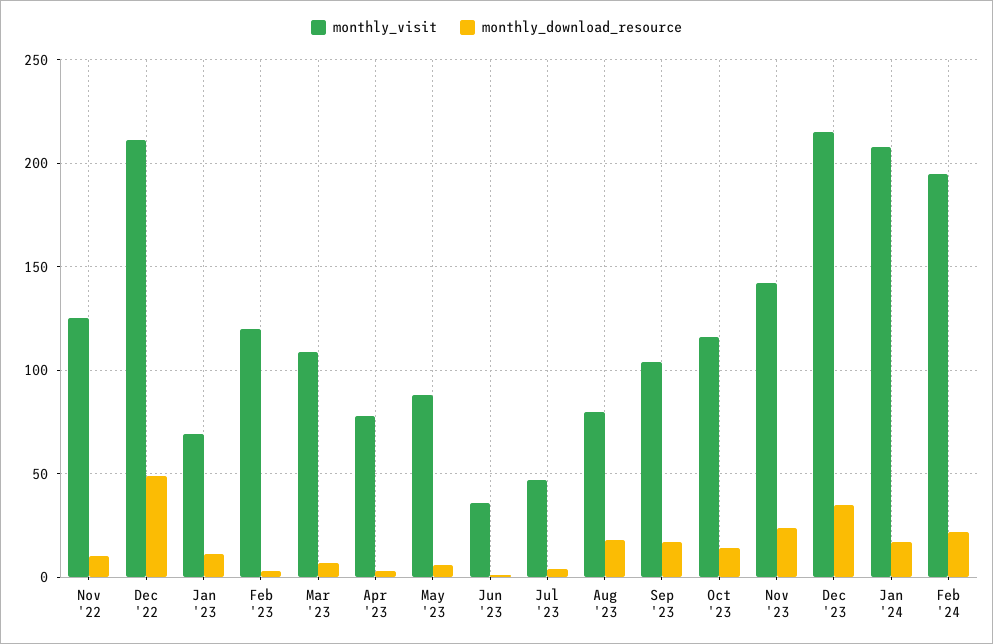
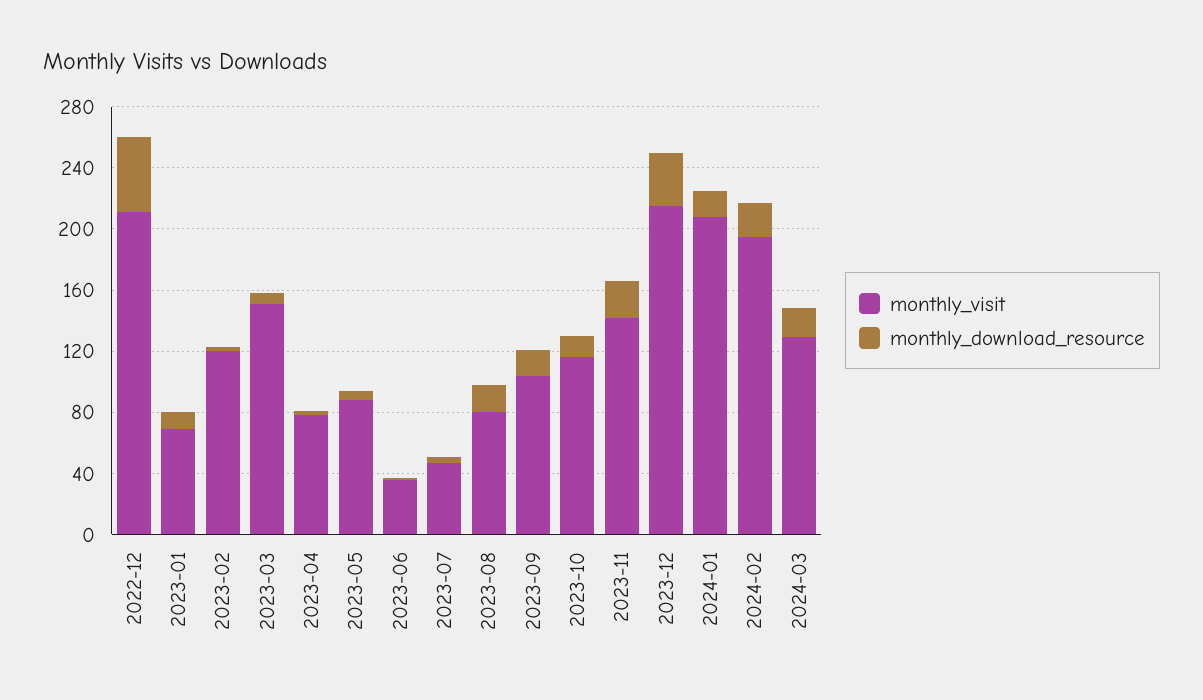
monthly_visit, Nov '22: 125 -> none
monthly_download_resource, Nov '22: 10 -> none
monthly_visit, Mar '23: 110 -> 150
monthly_visit, 2024-03: none -> 130
monthly_download_resource, 2024-03: none -> 20

